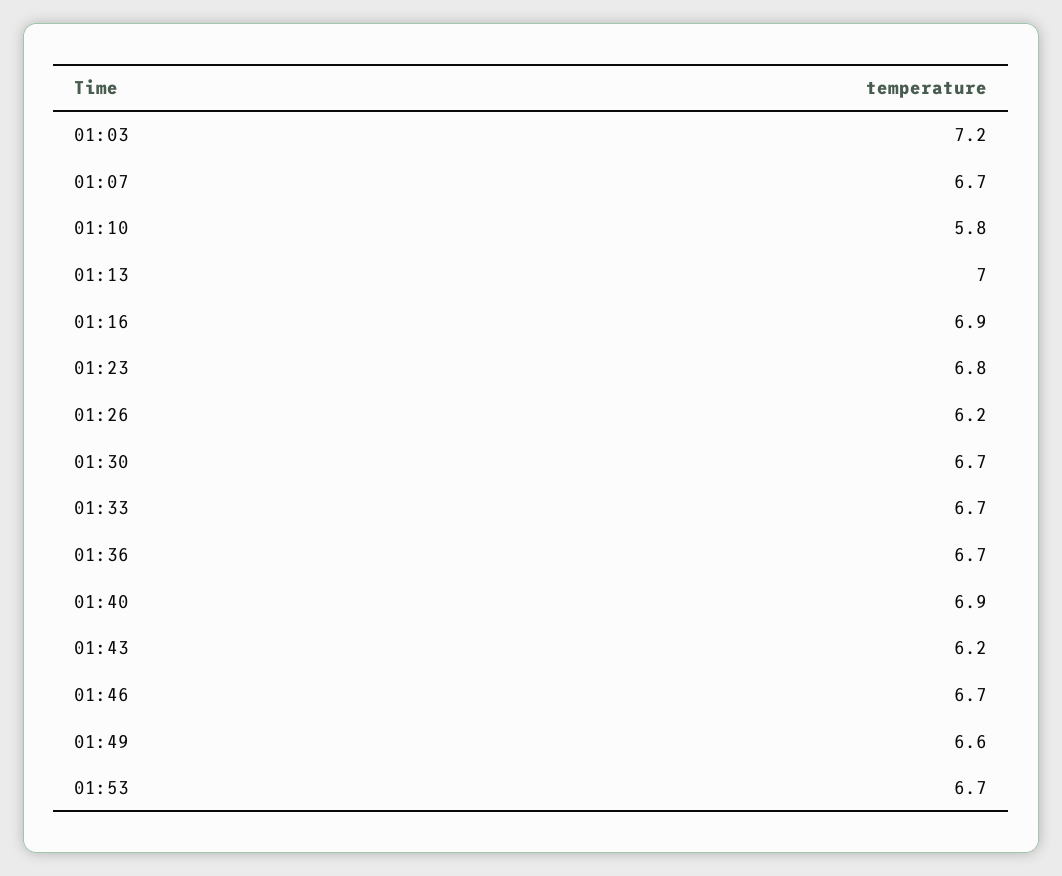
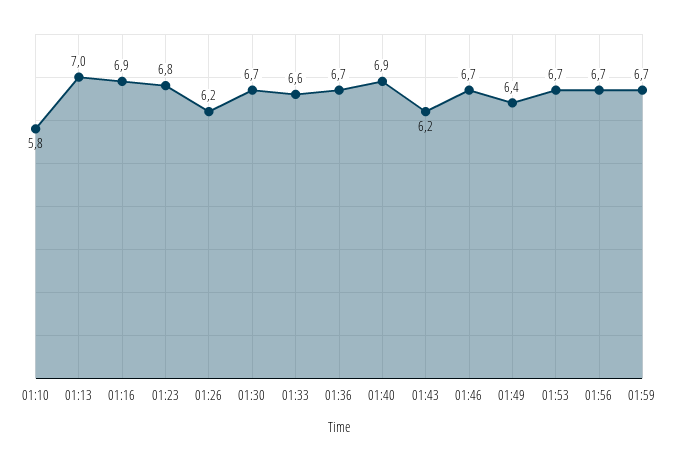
01:03: 7.2 -> none
01:07: 6.7 -> none
01:33: 6.7 -> 6.6
01:49: 6.6 -> 6.4
01:56: none -> 6.7
01:59: none -> 6.7

